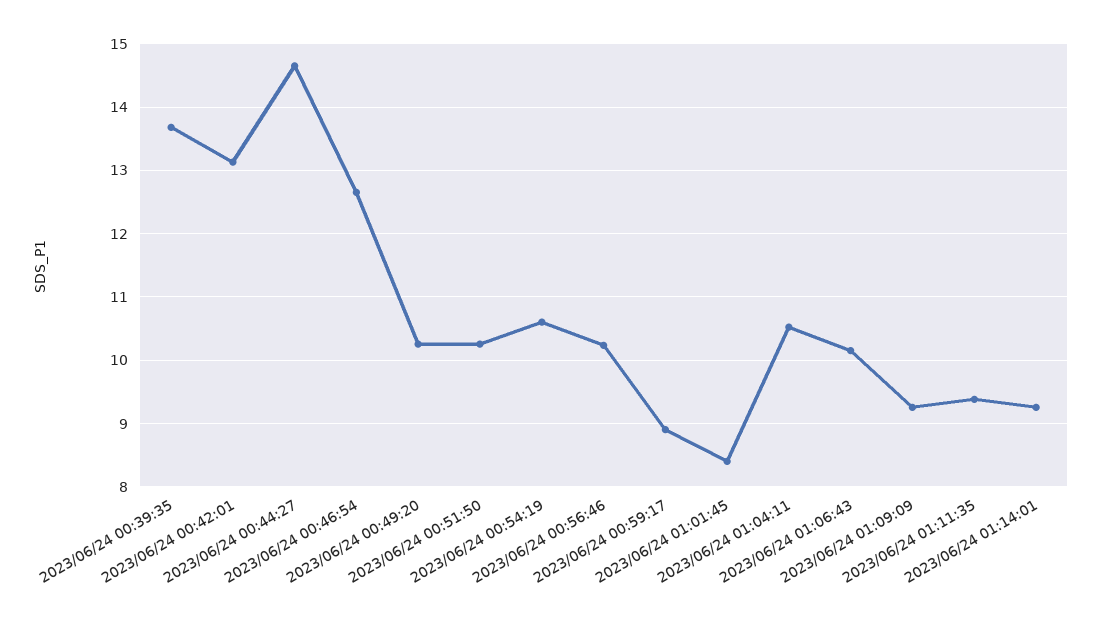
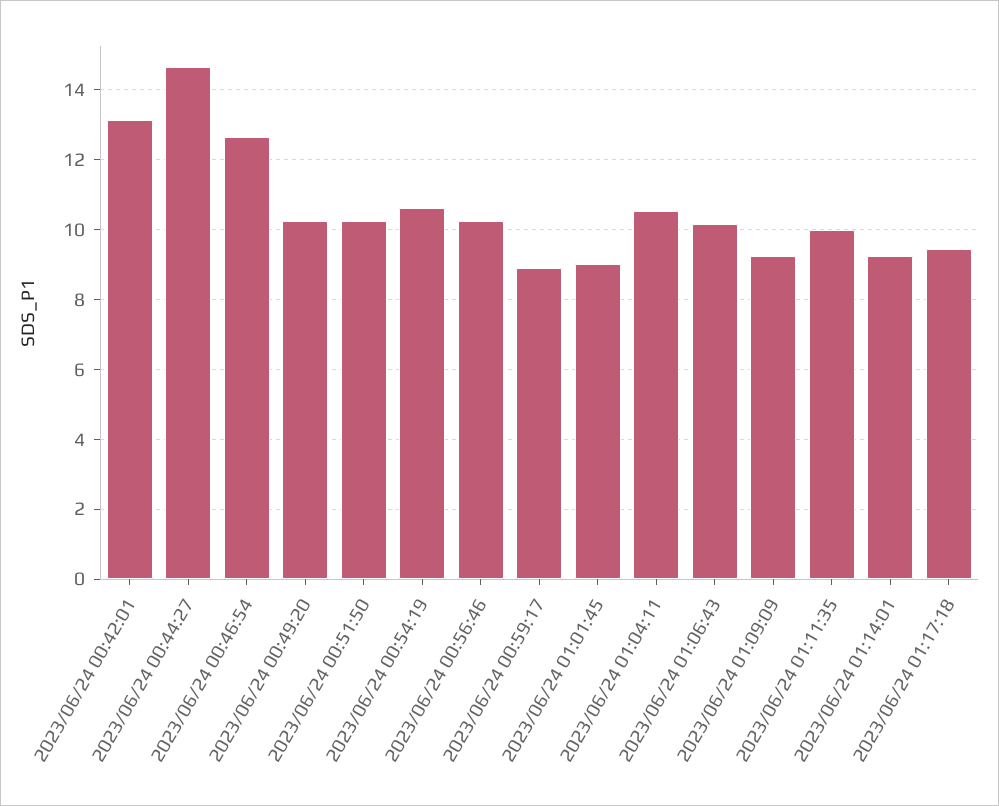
2023/06/24 00:39:35: 13.7 -> none
2023/06/24 01:01:45: 8.4 -> 9
2023/06/24 01:11:35: 9.4 -> 10
2023/06/24 01:17:18: none -> 9.4

